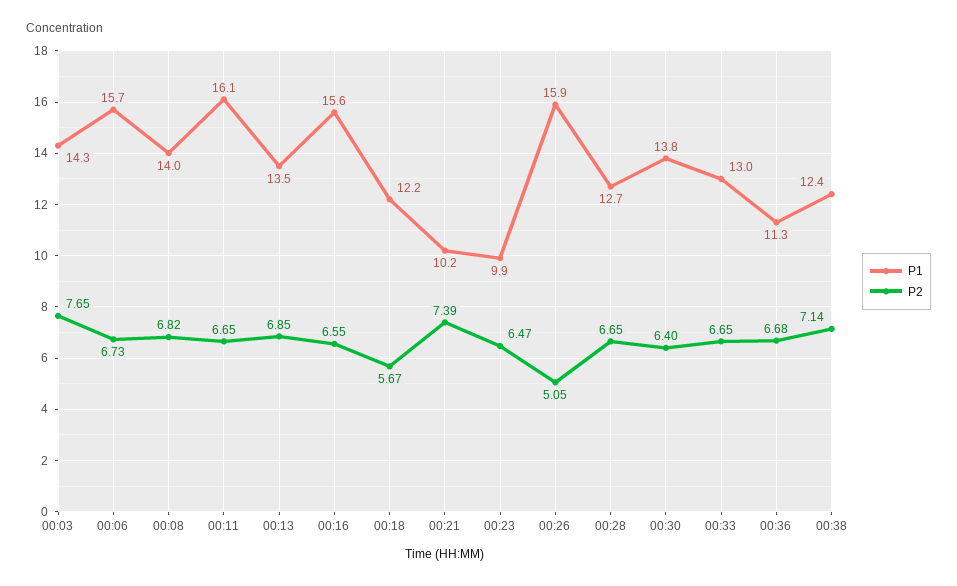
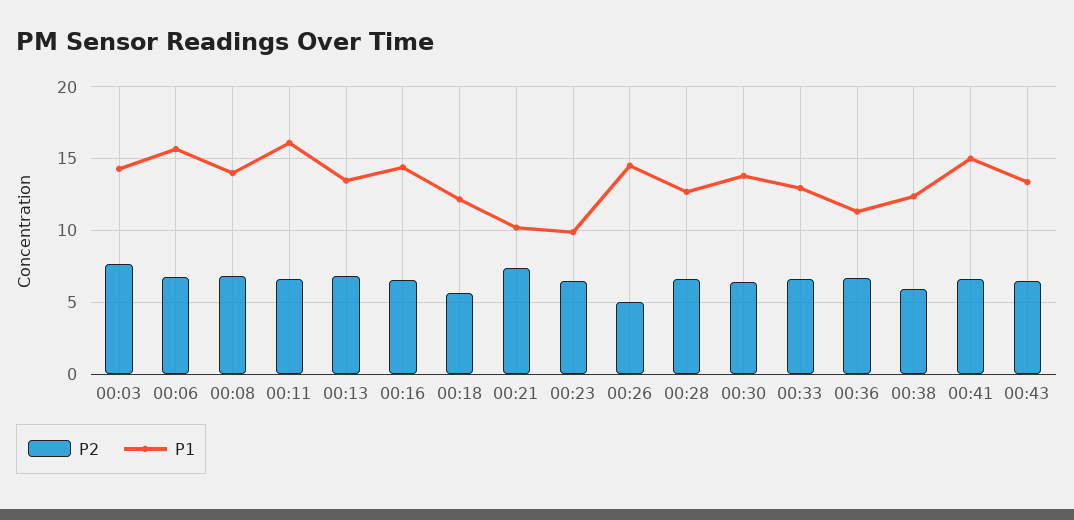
P1, 00:16: 15.6 -> 14.5
P1, 00:26: 15.9 -> 14.5
P2, 00:38: 7.14 -> 6
P2, 00:41: none -> 6.5
P1, 00:41: none -> 15
P2, 00:43: none -> 6.5
P1, 00:43: none -> 13.5

